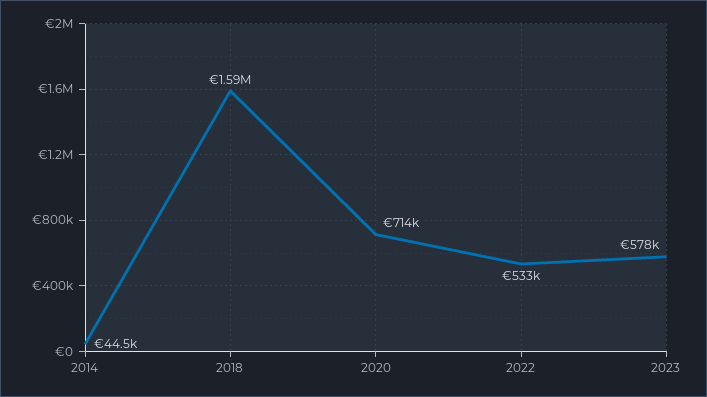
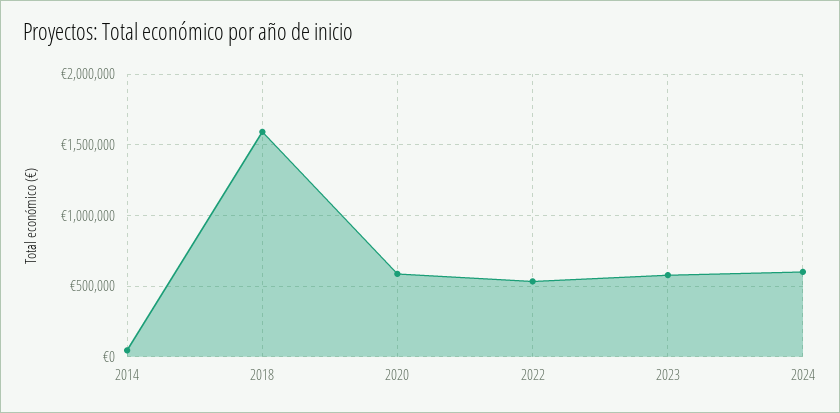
2020: 714000 -> 600000
2024: none -> 600000

